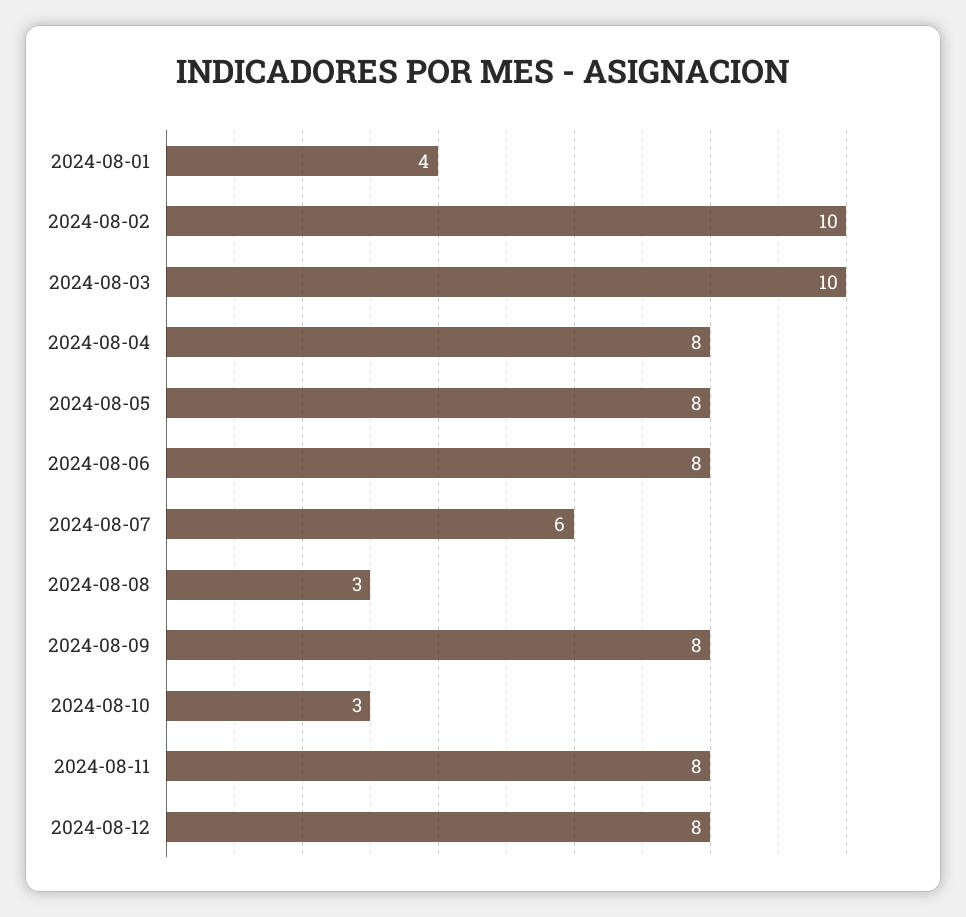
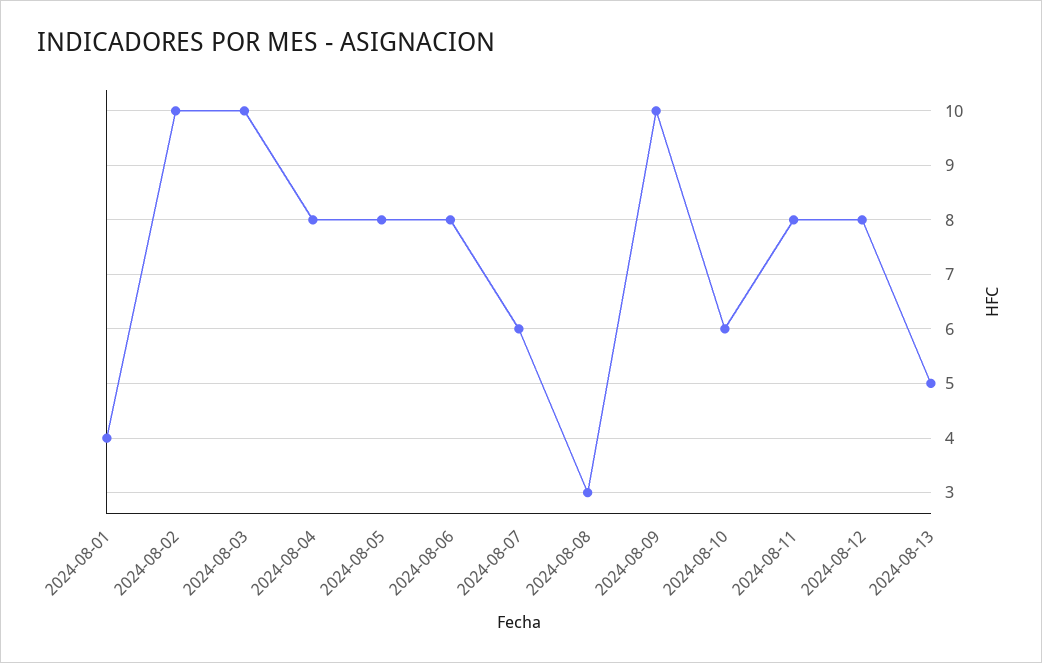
2024-08-09: 8 -> 10
2024-08-10: 3 -> 6
2024-08-13: none -> 5

